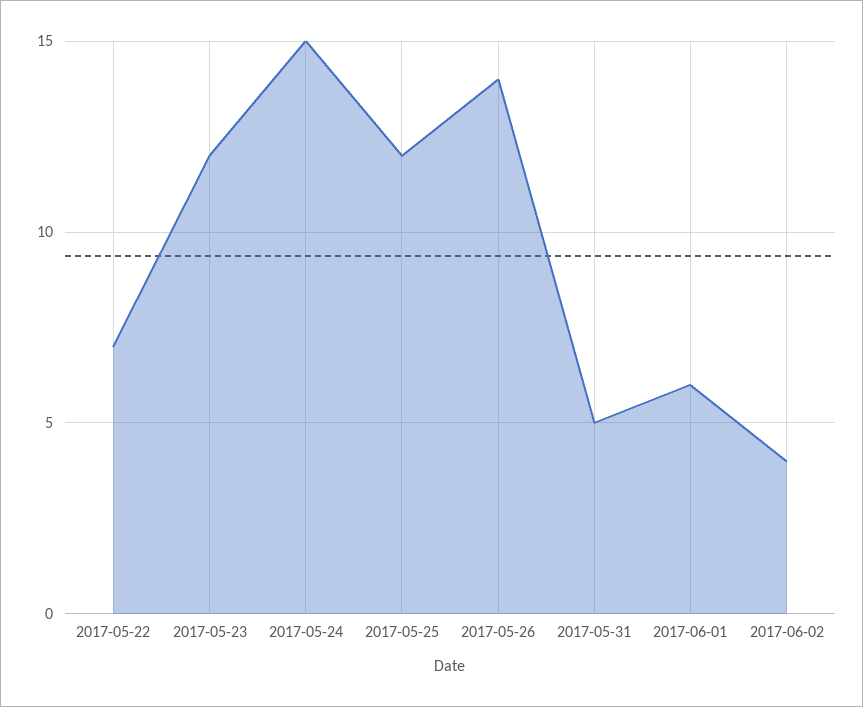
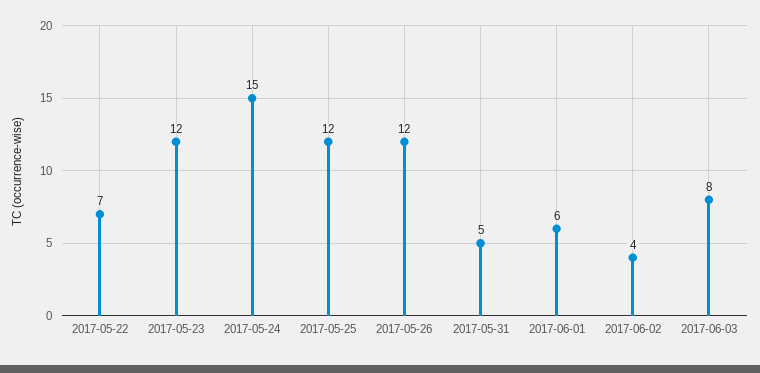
2017-05-26: 14 -> 12
2017-06-03: none -> 8

